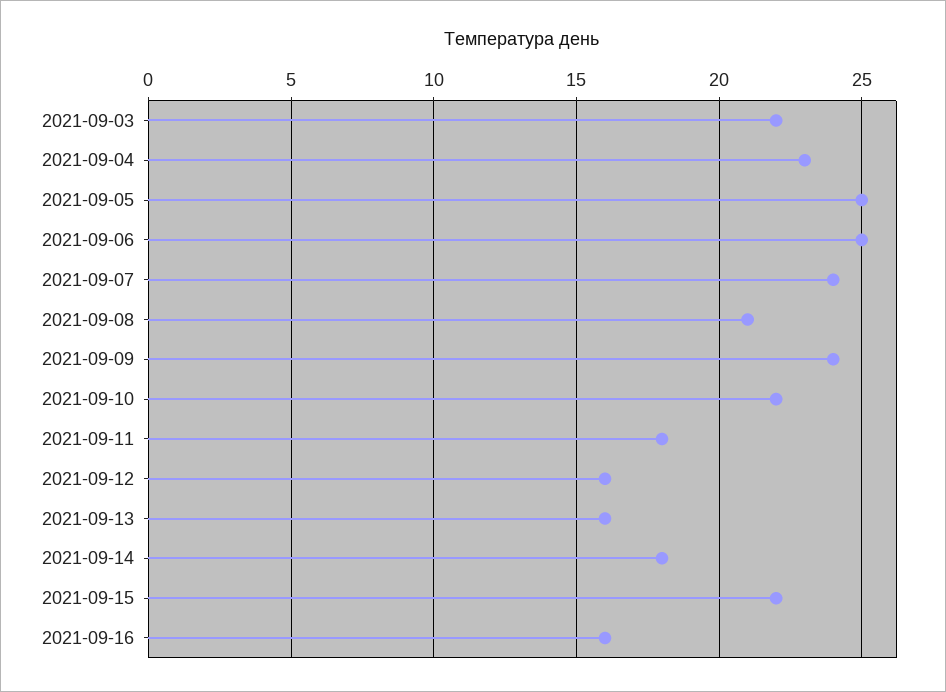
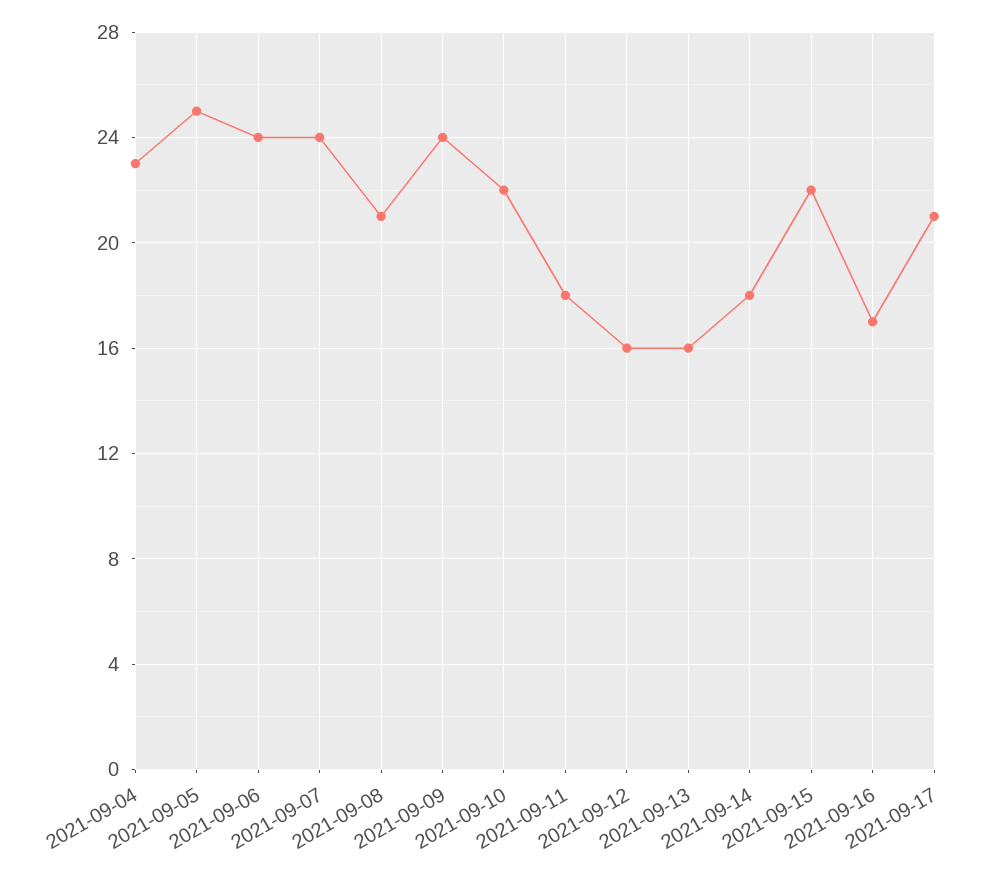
2021-09-03: 22 -> none
2021-09-06: 25 -> 24
2021-09-16: 16 -> 17
2021-09-17: none -> 21

